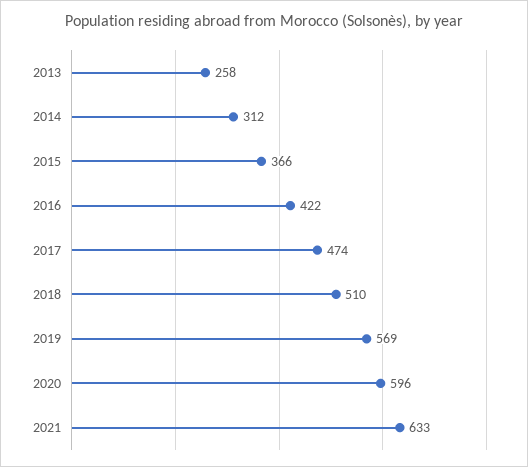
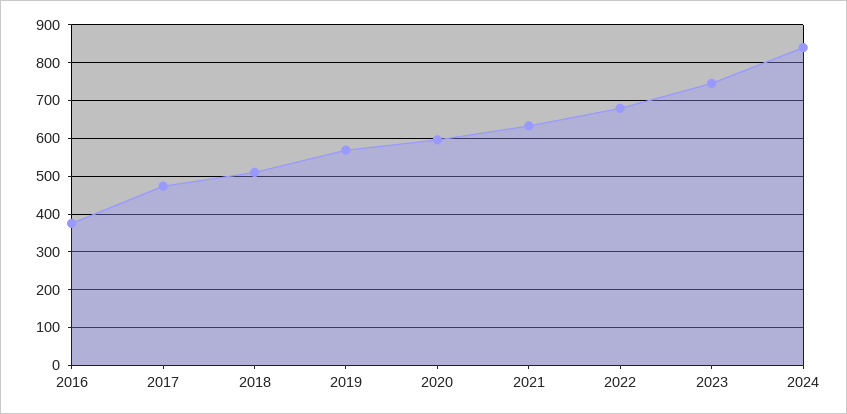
2013: 258 -> none
2014: 312 -> none
2015: 366 -> none
2016: 422 -> 380
2022: none -> 680
2023: none -> 740
2024: none -> 840

